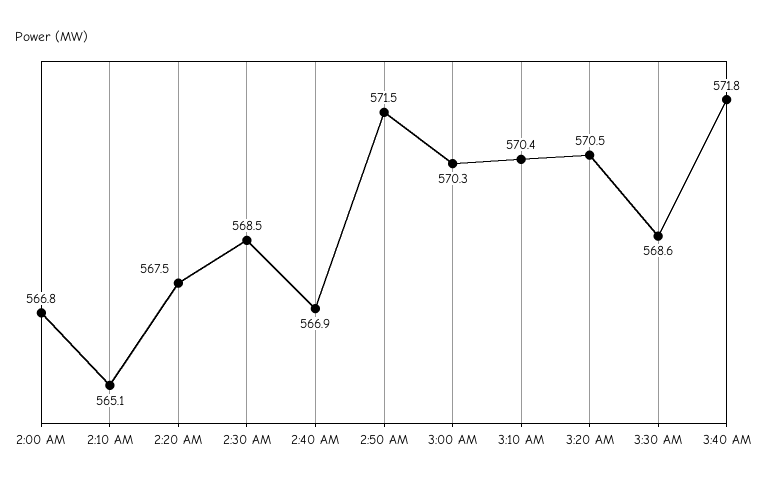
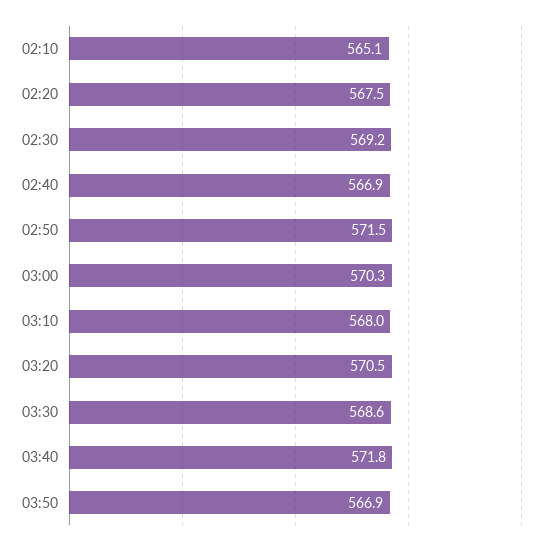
2:00 AM: 566.8 -> none
2:30 AM: 568.5 -> 569.2
3:10 AM: 570.4 -> 568
03:50: none -> 566.9

